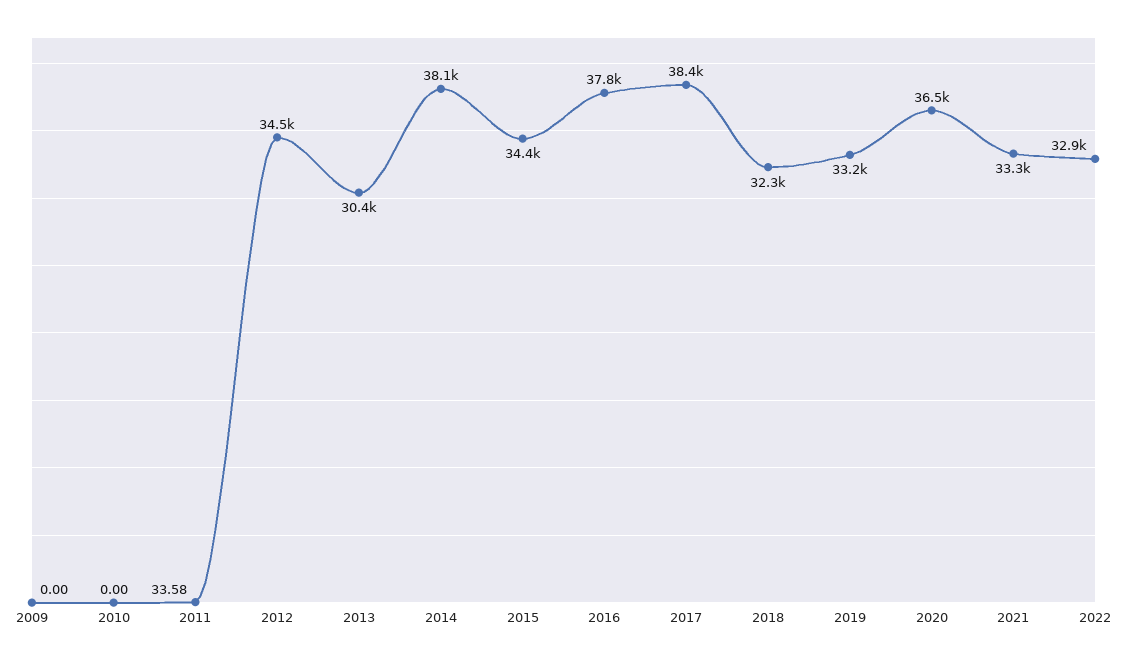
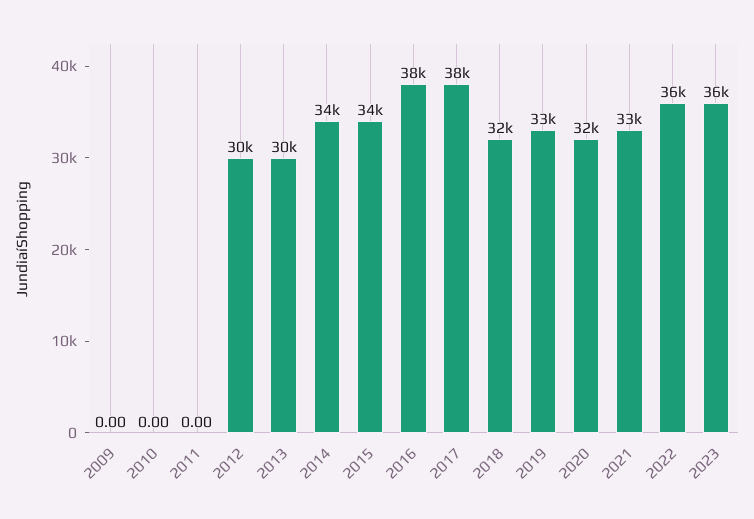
2011: 33.58 -> 0
2012: 34500 -> 30000
2014: 38100 -> 34000
2020: 36500 -> 32000
2022: 32900 -> 36000
2023: none -> 36000

